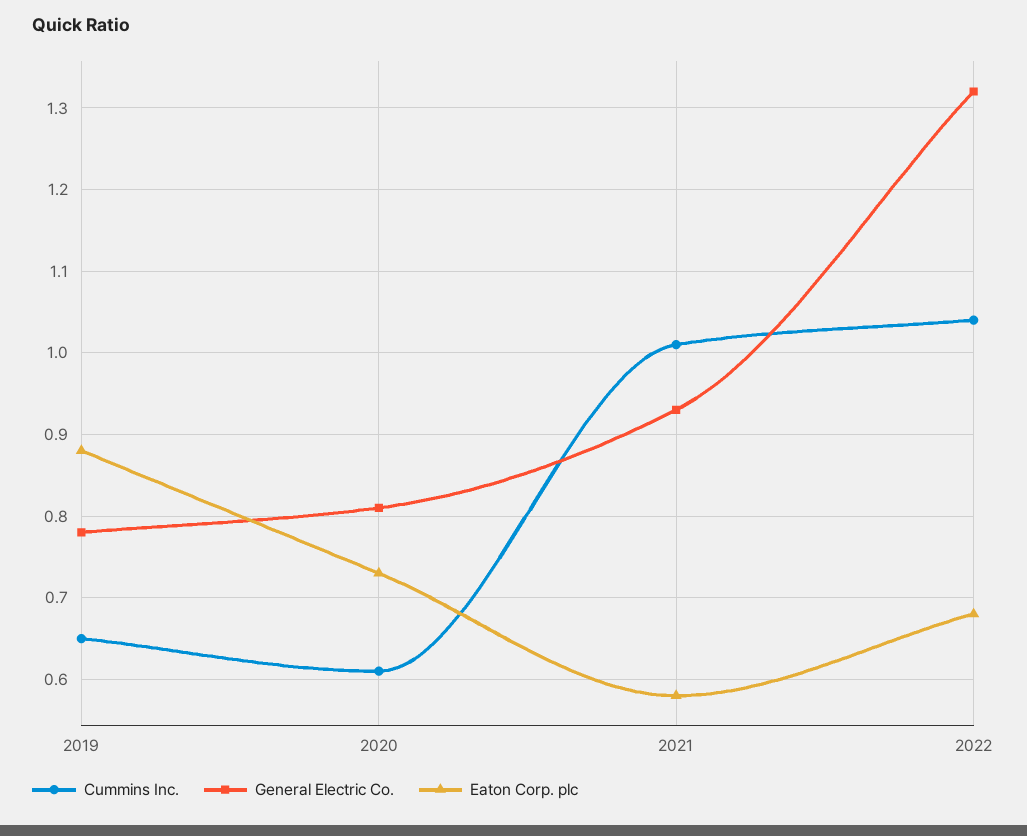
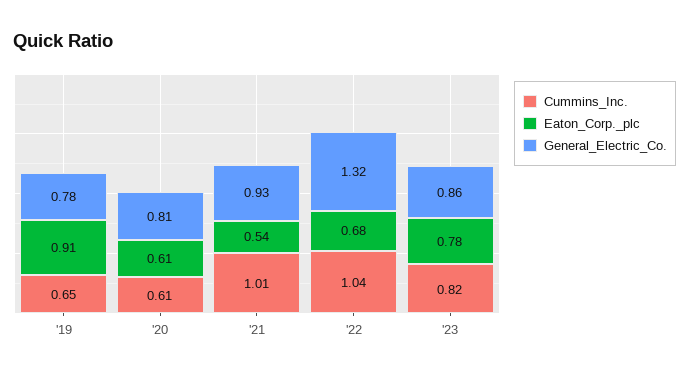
Eaton Corp. plc, 2019: 0.88 -> 0.91
Eaton Corp. plc, 2020: 0.73 -> 0.61
Eaton Corp. plc, 2021: 0.58 -> 0.54
Cummins Inc., '23: none -> 0.82
Eaton Corp. plc, '23: none -> 0.78
General Electric Co., '23: none -> 0.86

